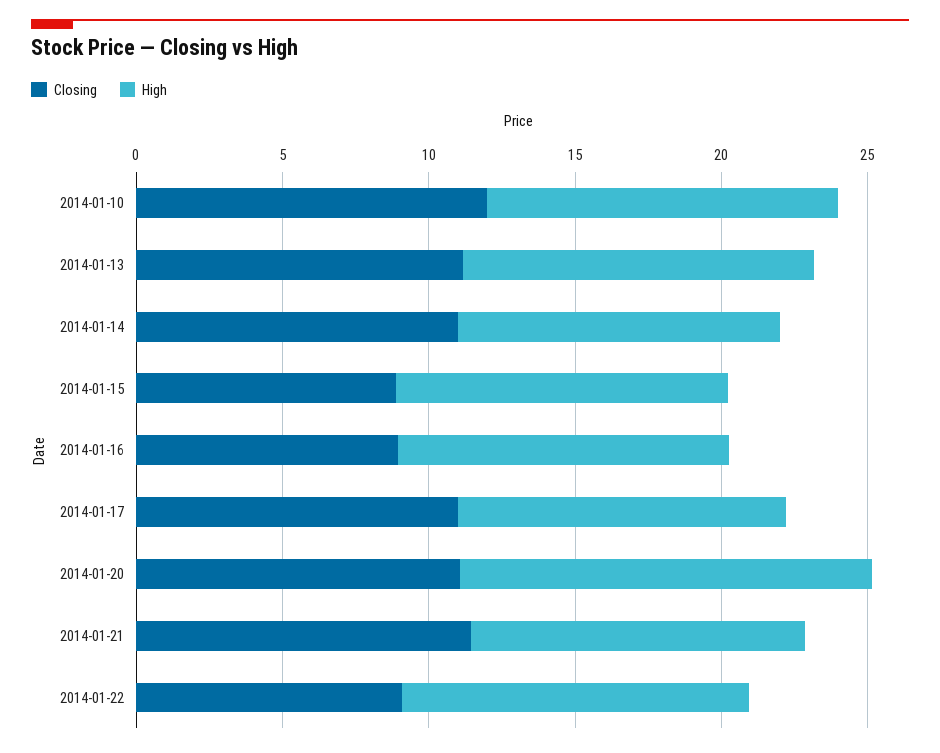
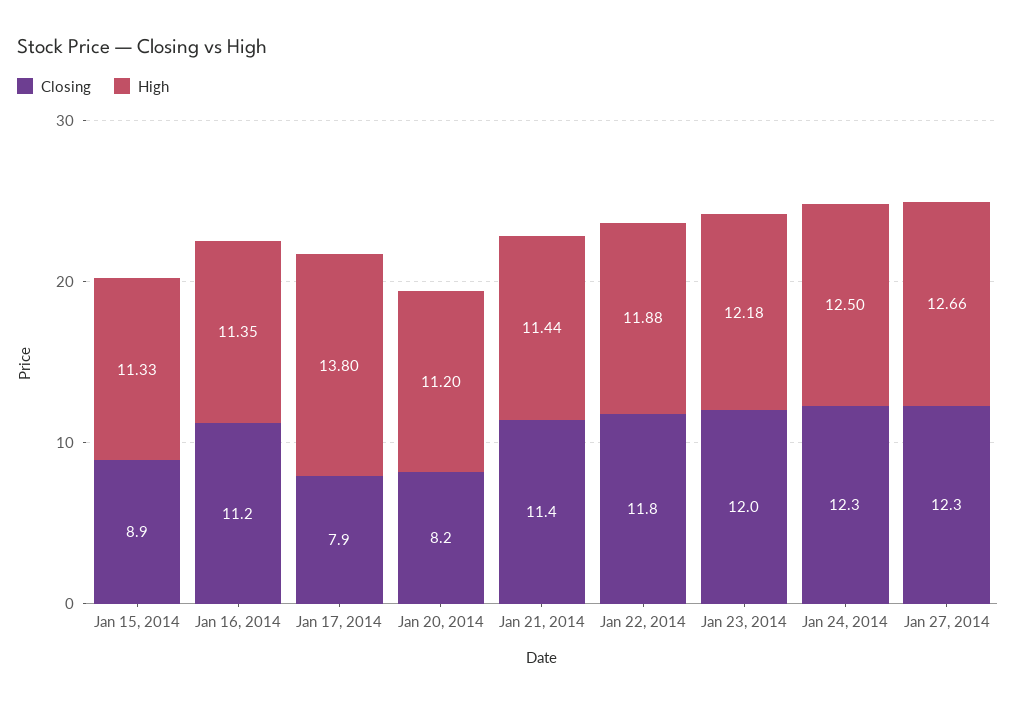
Closing, 2014-01-10: 12 -> none
High, 2014-01-10: 12 -> none
Closing, 2014-01-13: 11 -> none
High, 2014-01-13: 12 -> none
Closing, 2014-01-14: 11 -> none
High, 2014-01-14: 11 -> none
Closing, 2014-01-16: 9 -> 11.2
Closing, 2014-01-17: 11 -> 7.9
High, 2014-01-17: 11 -> 13.8
Closing, 2014-01-20: 11 -> 8.2
High, 2014-01-20: 14 -> 11.2
Closing, 2014-01-22: 9 -> 11.8
Closing, Jan 23, 2014: none -> 12
High, Jan 23, 2014: none -> 12.18
Closing, Jan 24, 2014: none -> 12.3
High, Jan 24, 2014: none -> 12.5
Closing, Jan 27, 2014: none -> 12.3
High, Jan 27, 2014: none -> 12.66

